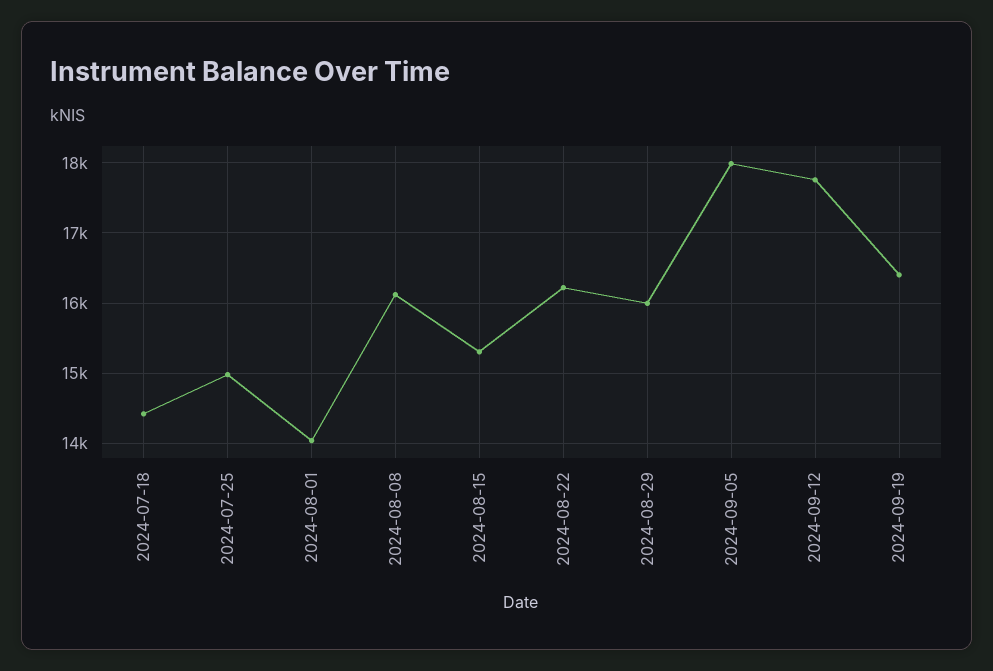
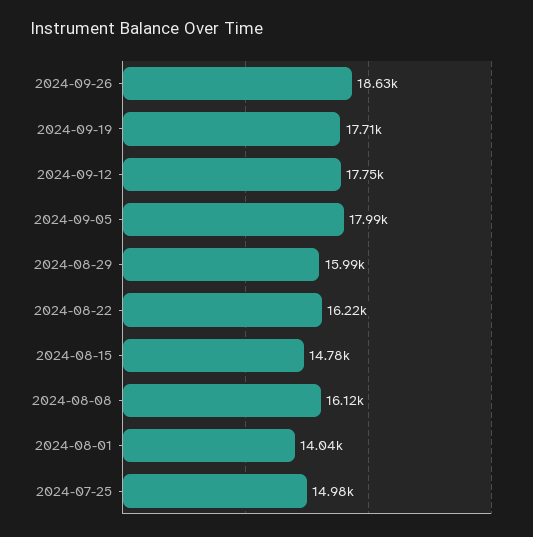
2024-07-18: 14400 -> none
2024-08-15: 15300 -> 14780
2024-09-19: 16400 -> 17710
2024-09-26: none -> 18630

